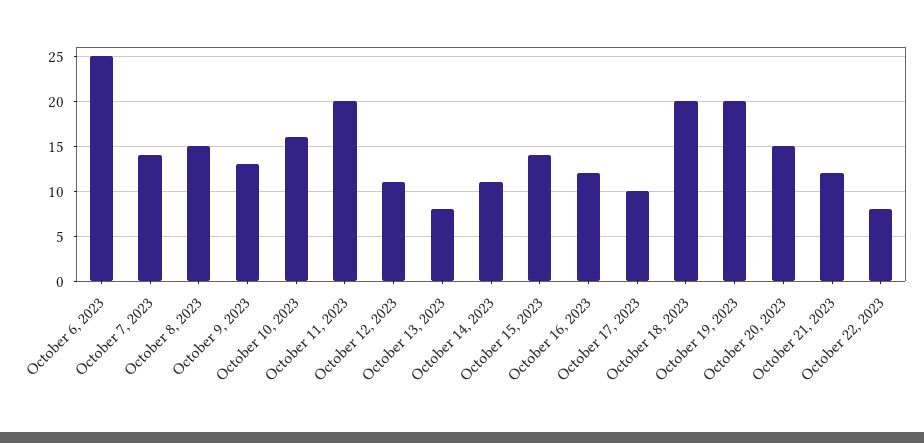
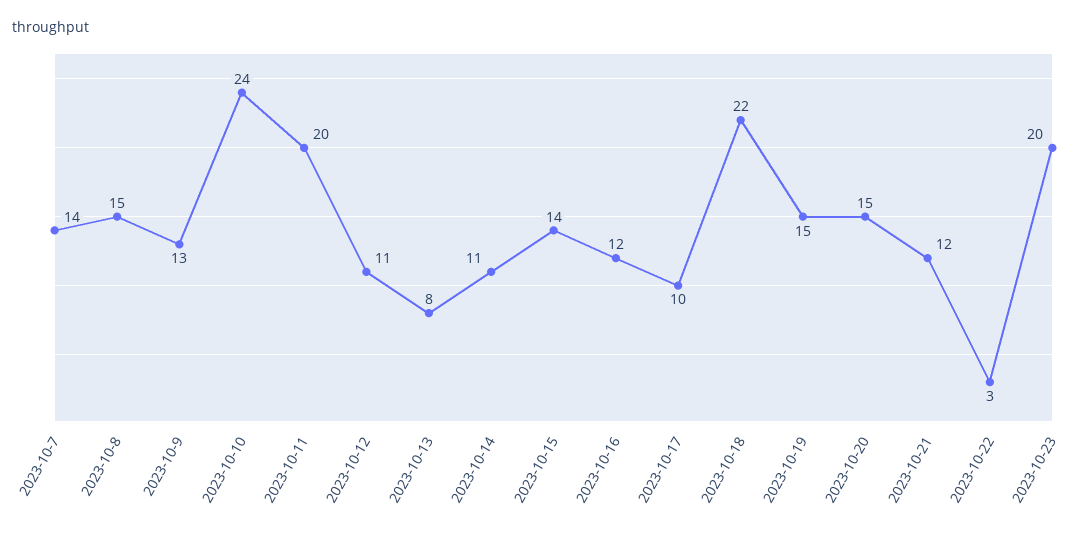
October 6, 2023: 25 -> none
October 10, 2023: 16 -> 24
October 18, 2023: 20 -> 22
October 19, 2023: 20 -> 15
October 22, 2023: 8 -> 3
2023-10-23: none -> 20

